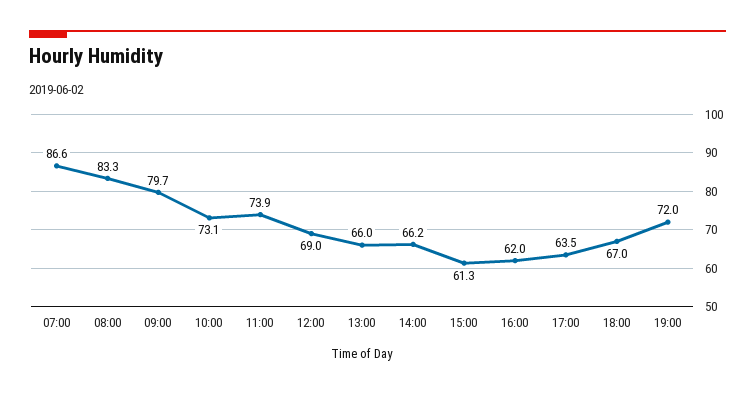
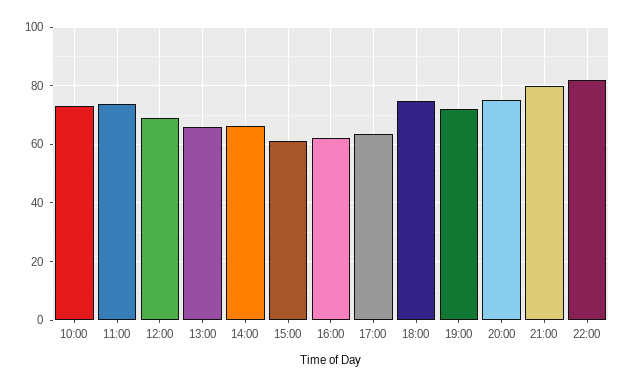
07:00: 86.6 -> none
08:00: 83.3 -> none
09:00: 79.7 -> none
18:00: 67 -> 75
20:00: none -> 75
21:00: none -> 80
22:00: none -> 82.5

